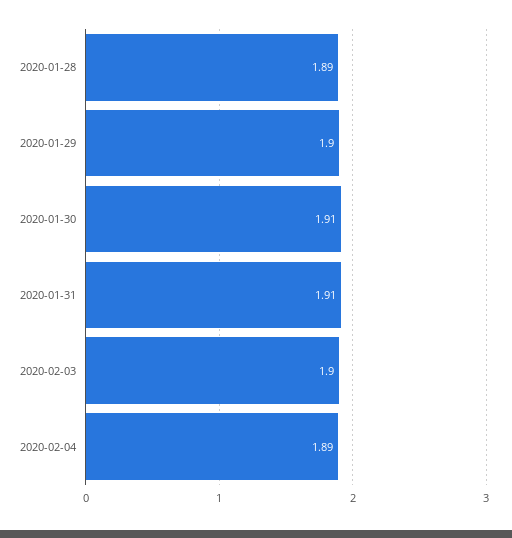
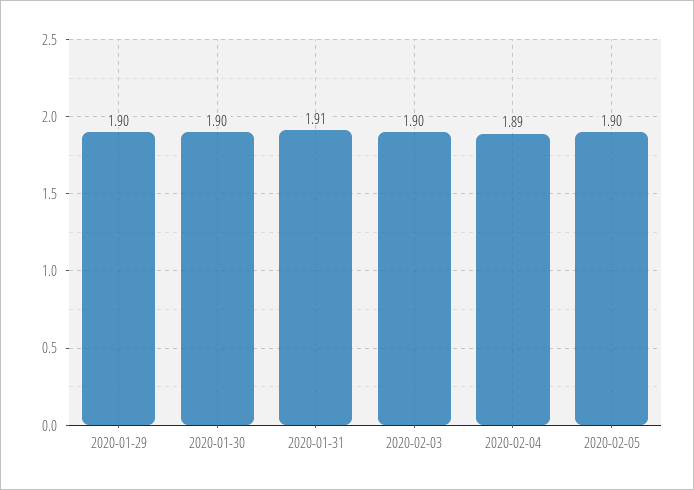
2020-01-28: 1.89 -> none
2020-01-30: 1.91 -> 1.9
2020-02-05: none -> 1.9

